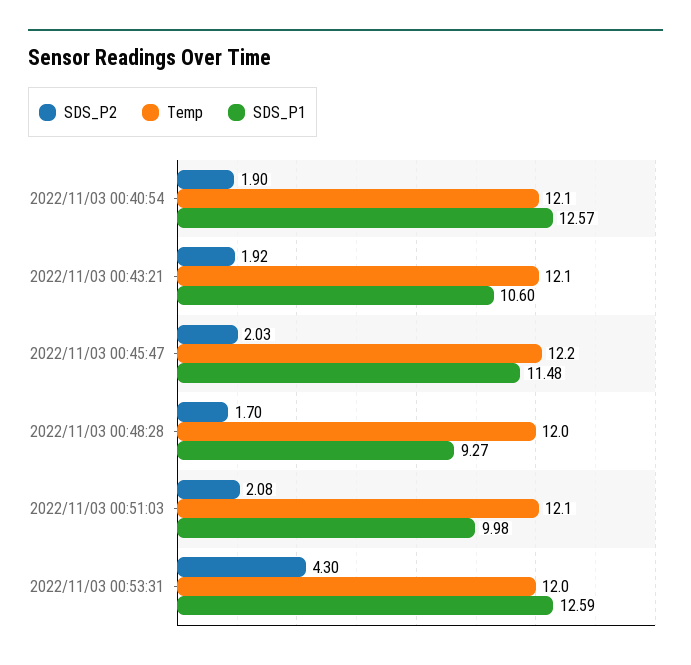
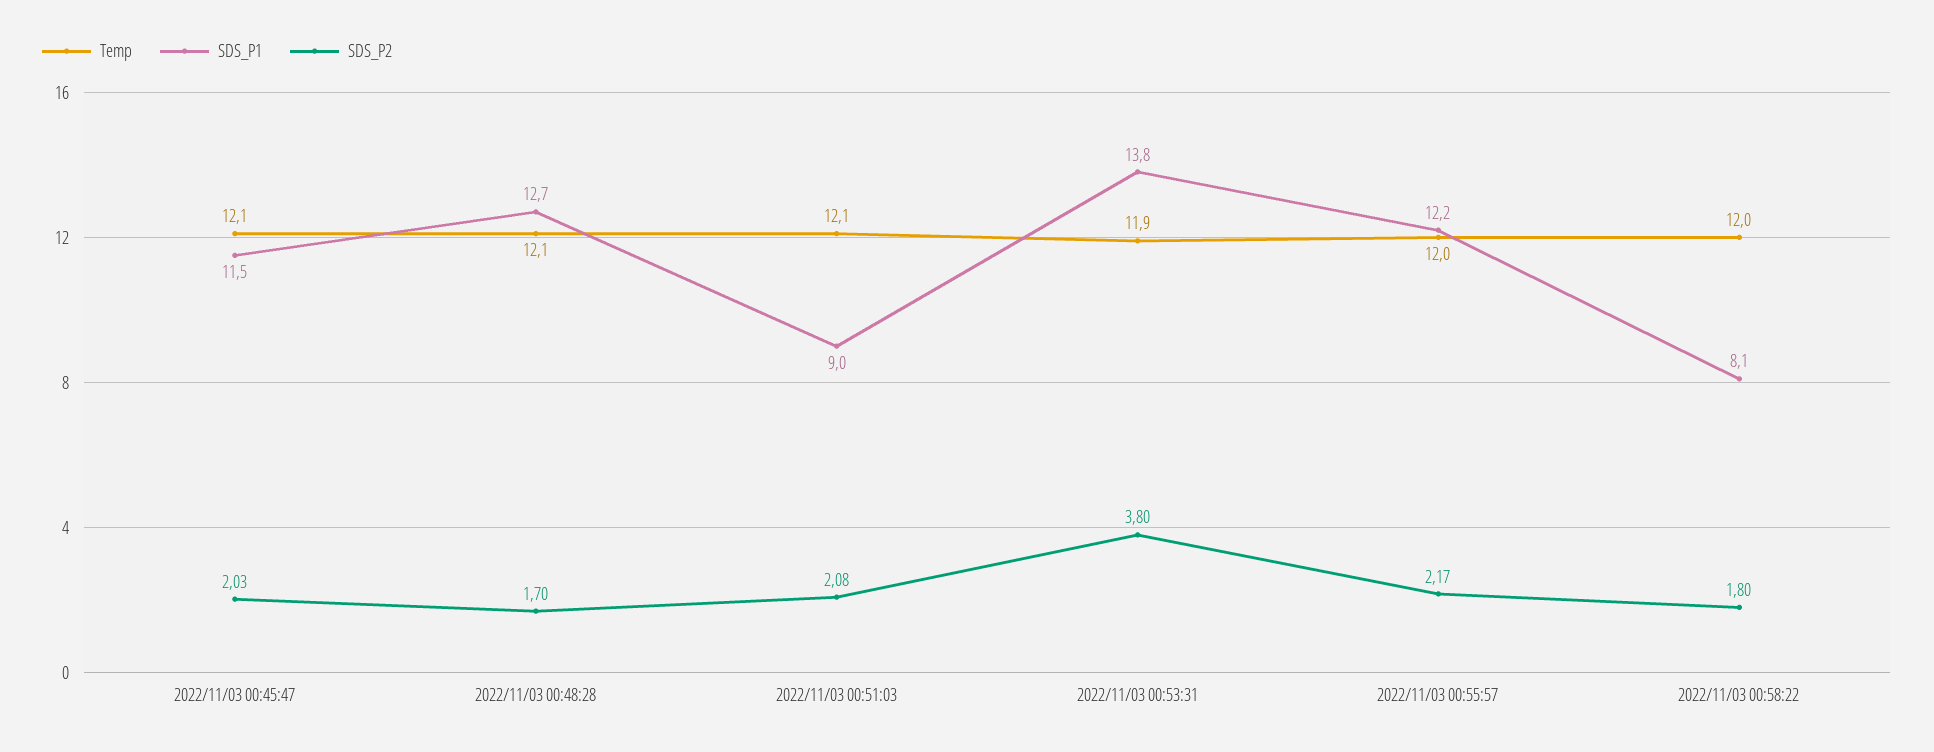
SDS_P2, 2022/11/03 00:40:54: 1.9 -> none
Temp, 2022/11/03 00:40:54: 12.1 -> none
SDS_P1, 2022/11/03 00:40:54: 12.57 -> none
SDS_P2, 2022/11/03 00:43:21: 1.92 -> none
Temp, 2022/11/03 00:43:21: 12.1 -> none
SDS_P1, 2022/11/03 00:43:21: 10.6 -> none
Temp, 2022/11/03 00:45:47: 12.2 -> 12.1
Temp, 2022/11/03 00:48:28: 12 -> 12.1
SDS_P1, 2022/11/03 00:48:28: 9.27 -> 12.7
SDS_P1, 2022/11/03 00:51:03: 9.98 -> 9
SDS_P2, 2022/11/03 00:53:31: 4.3 -> 3.8
Temp, 2022/11/03 00:53:31: 12 -> 11.9
SDS_P1, 2022/11/03 00:53:31: 12.59 -> 13.8
Temp, 2022/11/03 00:55:57: none -> 12
SDS_P1, 2022/11/03 00:55:57: none -> 12.2
SDS_P2, 2022/11/03 00:55:57: none -> 2.17
Temp, 2022/11/03 00:58:22: none -> 12
SDS_P1, 2022/11/03 00:58:22: none -> 8.1
SDS_P2, 2022/11/03 00:58:22: none -> 1.8

